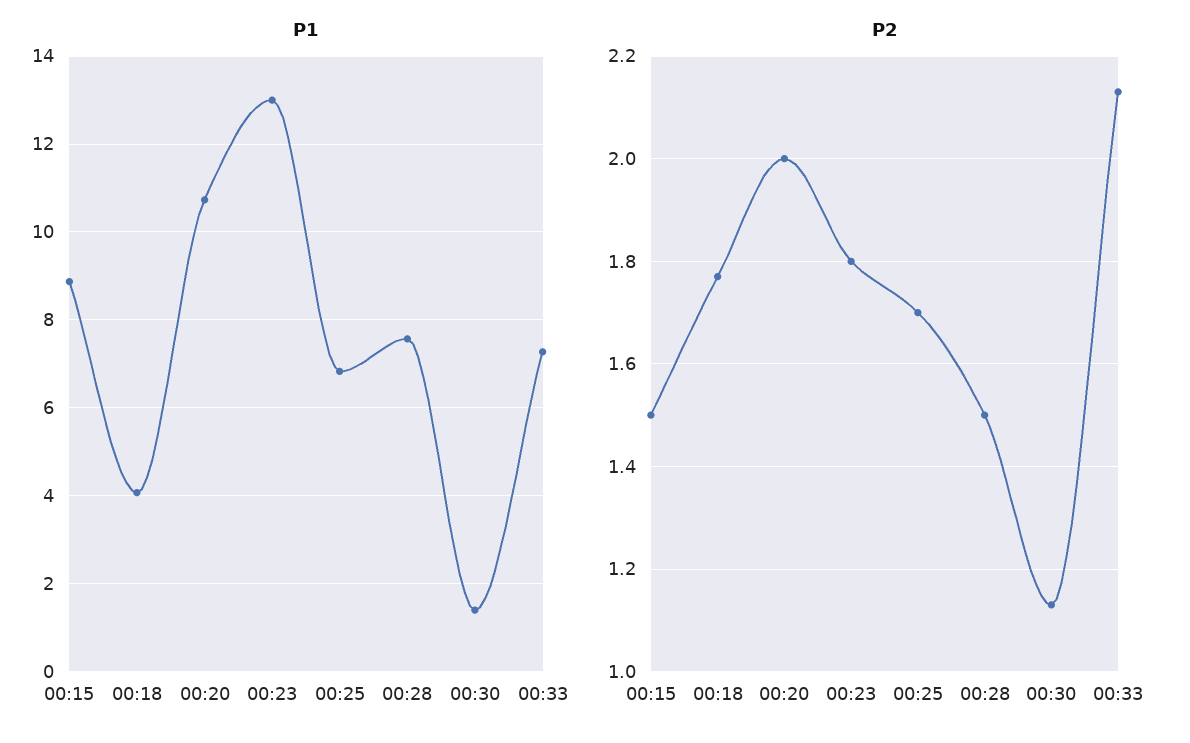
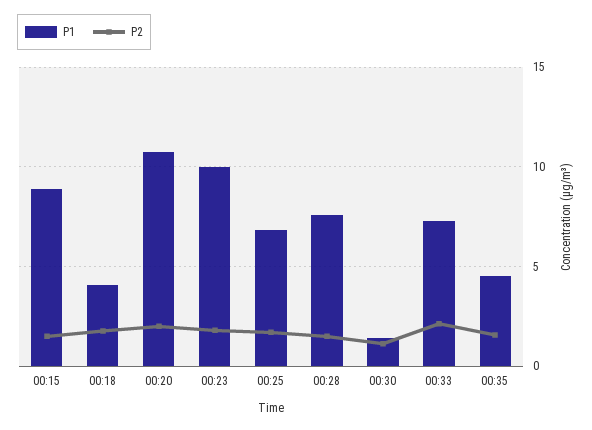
P1, 00:23: 13 -> 10
P1, 00:35: none -> 4.5
P2, 00:35: none -> 1.5

